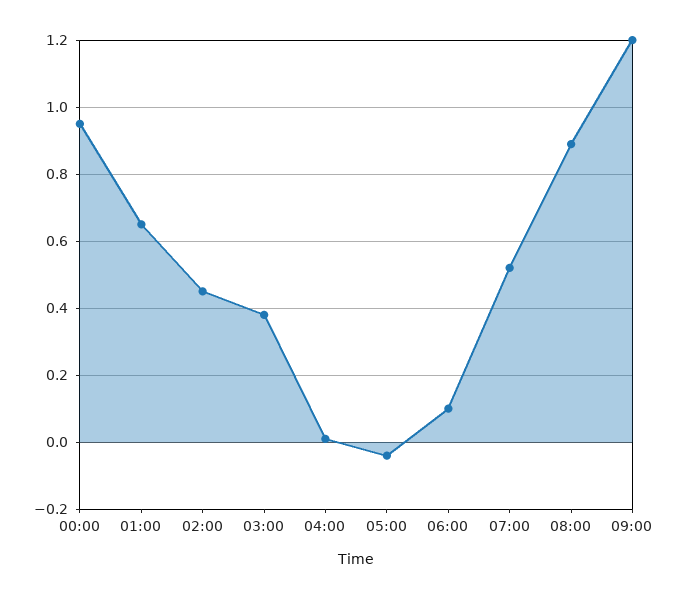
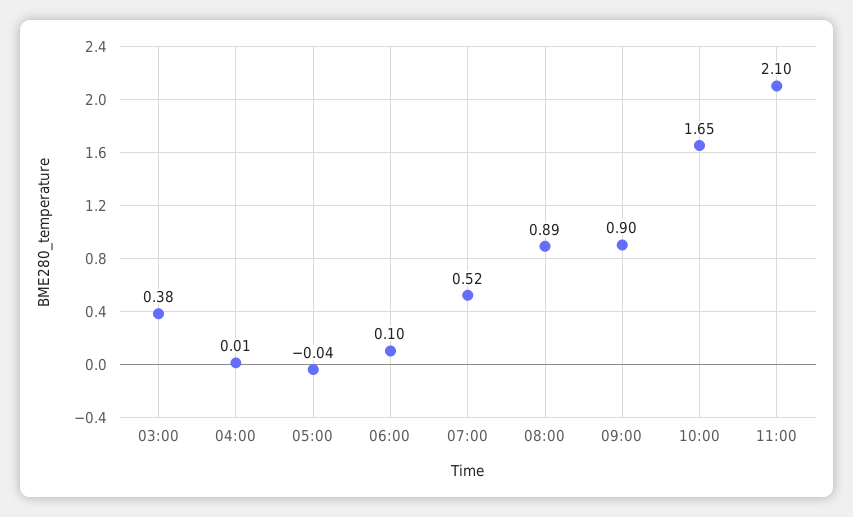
00:00: 0.95 -> none
01:00: 0.65 -> none
02:00: 0.45 -> none
09:00: 1.2 -> 0.9
10:00: none -> 1.65
11:00: none -> 2.1

